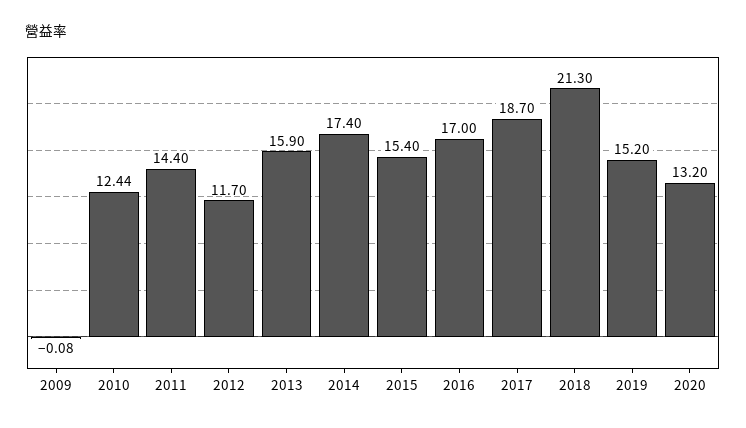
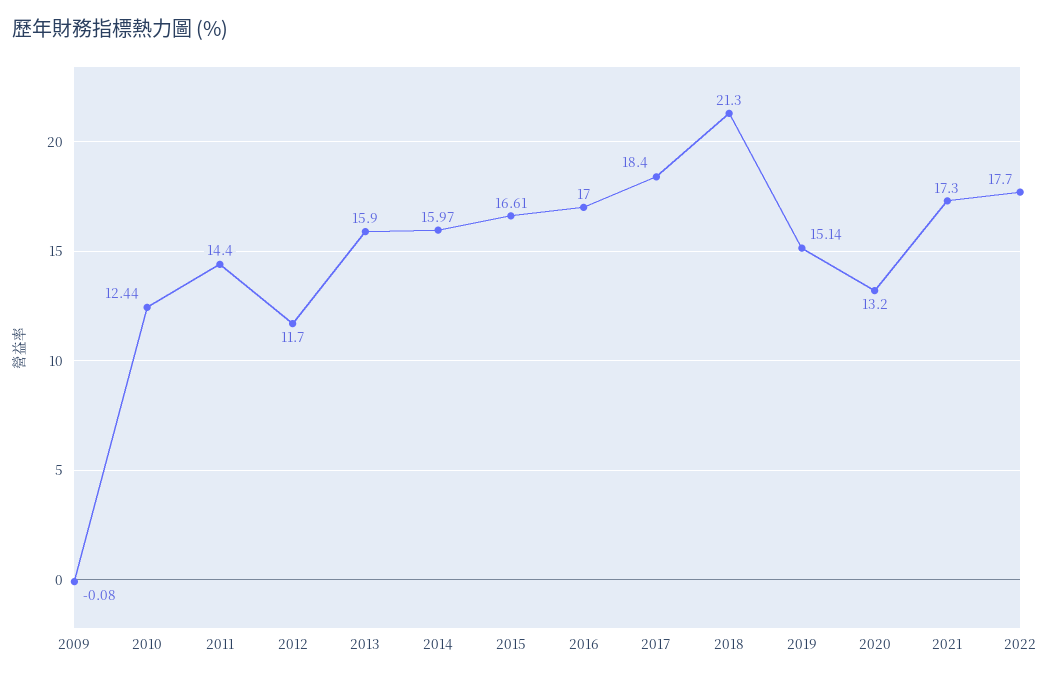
2014: 17.4 -> 15.97
2015: 15.4 -> 16.61
2017: 18.7 -> 18.4
2019: 15.2 -> 15.14
2021: none -> 17.3
2022: none -> 17.7

